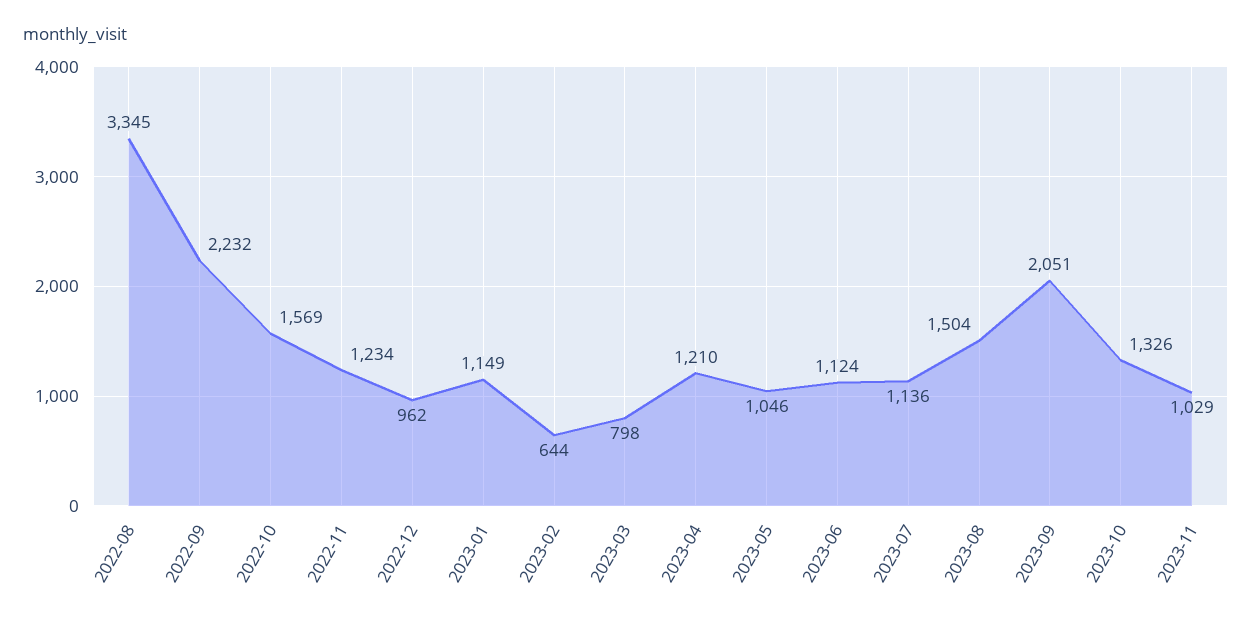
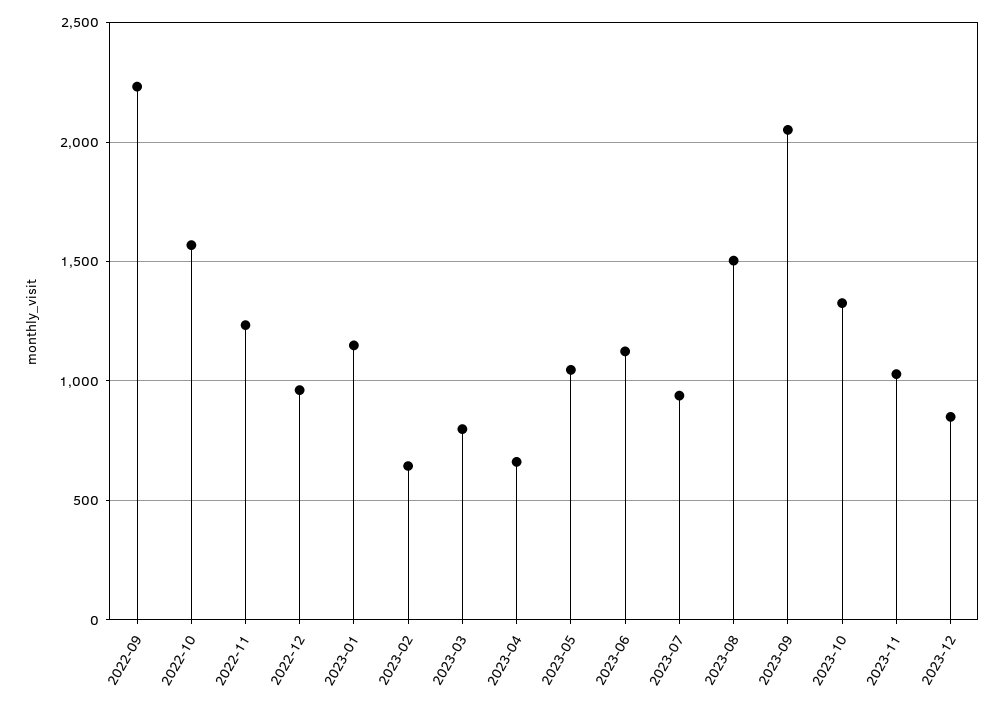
2022-08: 3345 -> none
2023-04: 1210 -> 650
2023-07: 1136 -> 950
2023-12: none -> 850

